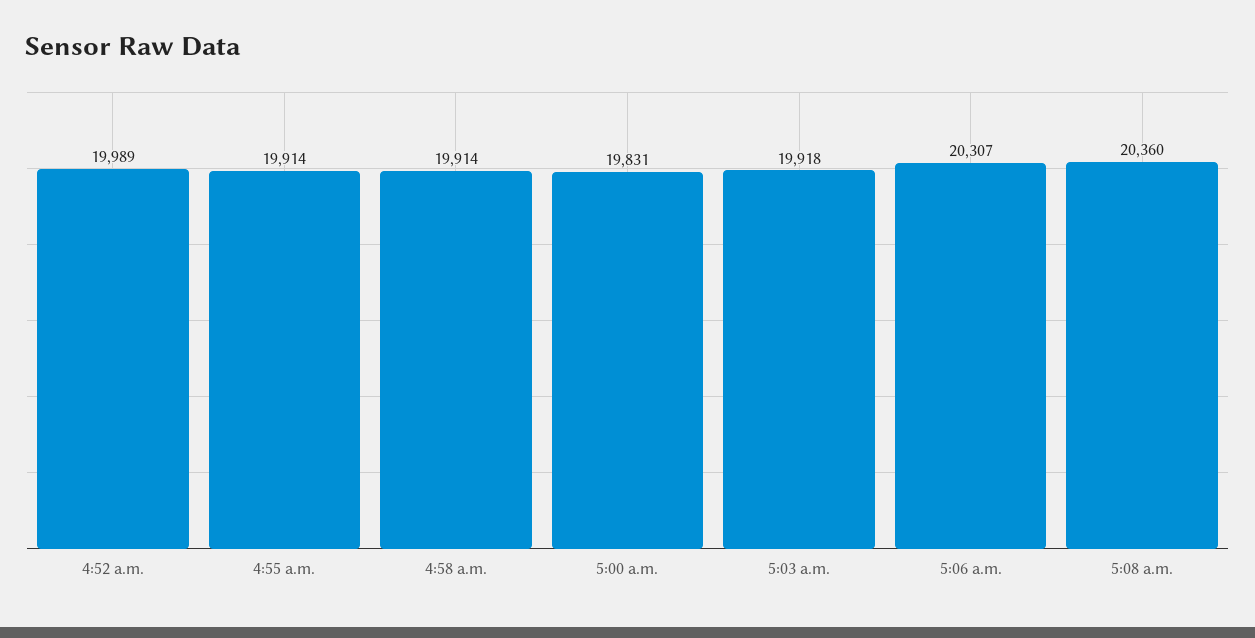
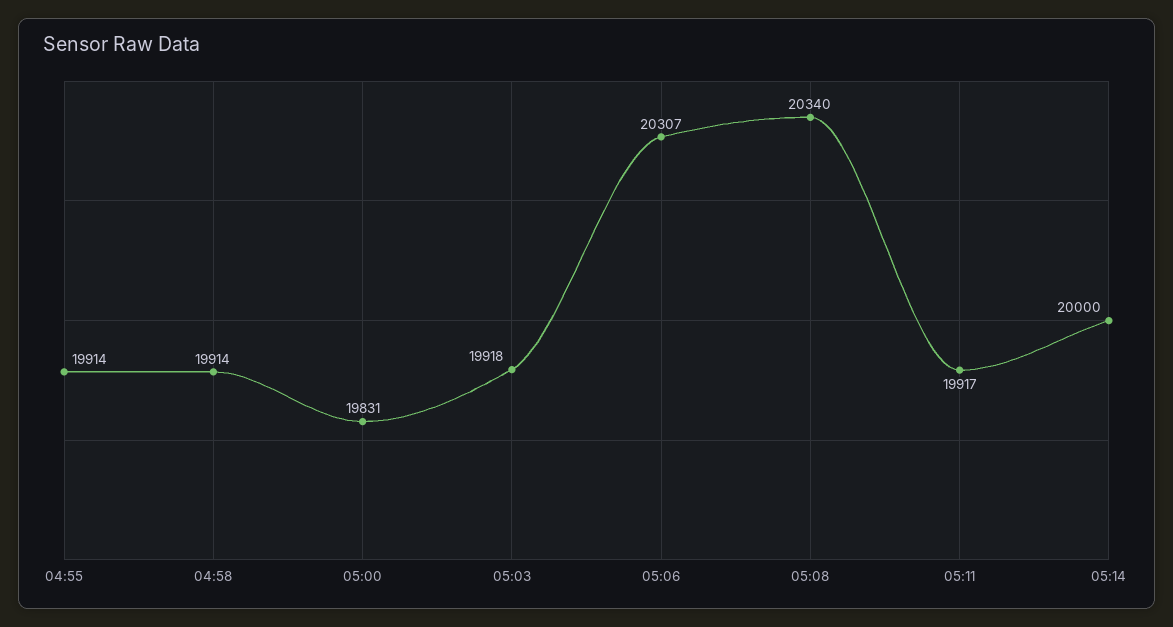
4:52 a.m.: 19989 -> none
5:08 a.m.: 20360 -> 20340
05:11: none -> 19917
05:14: none -> 20000

